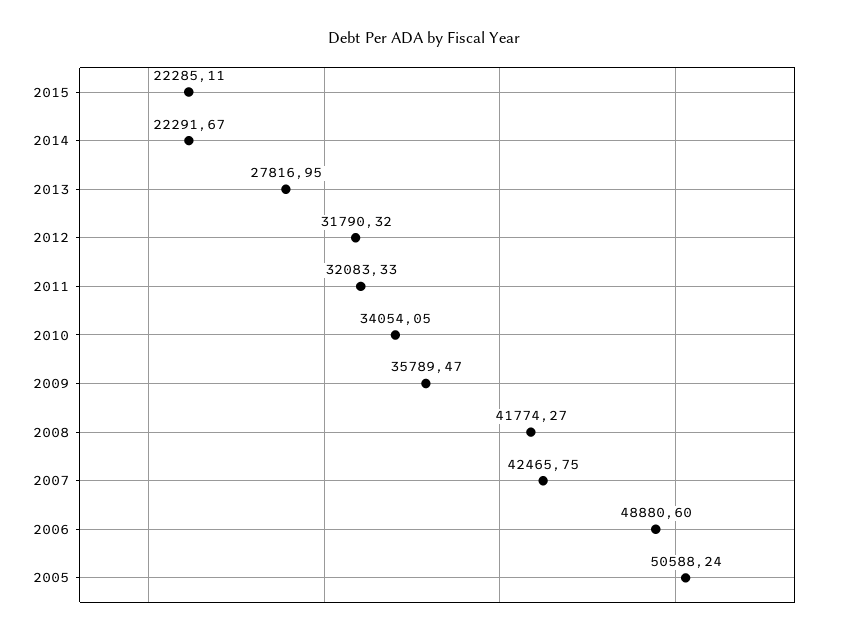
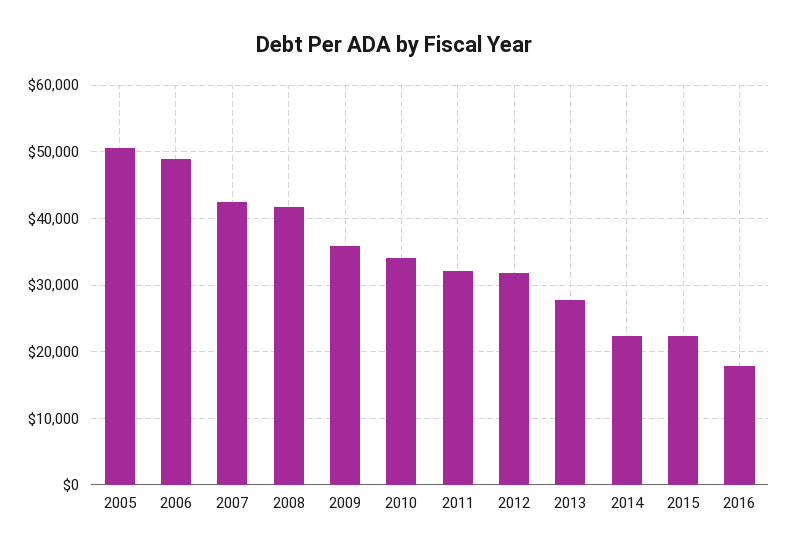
2016: none -> 18000

